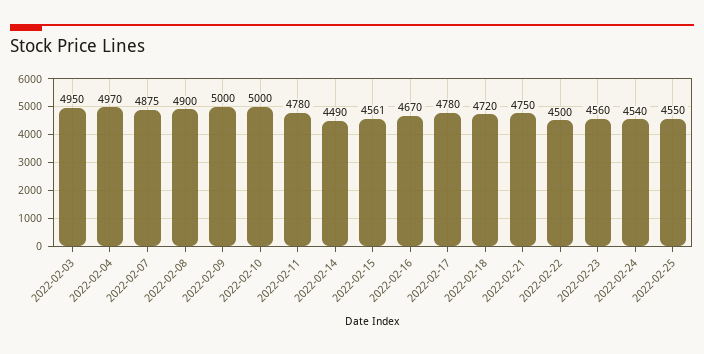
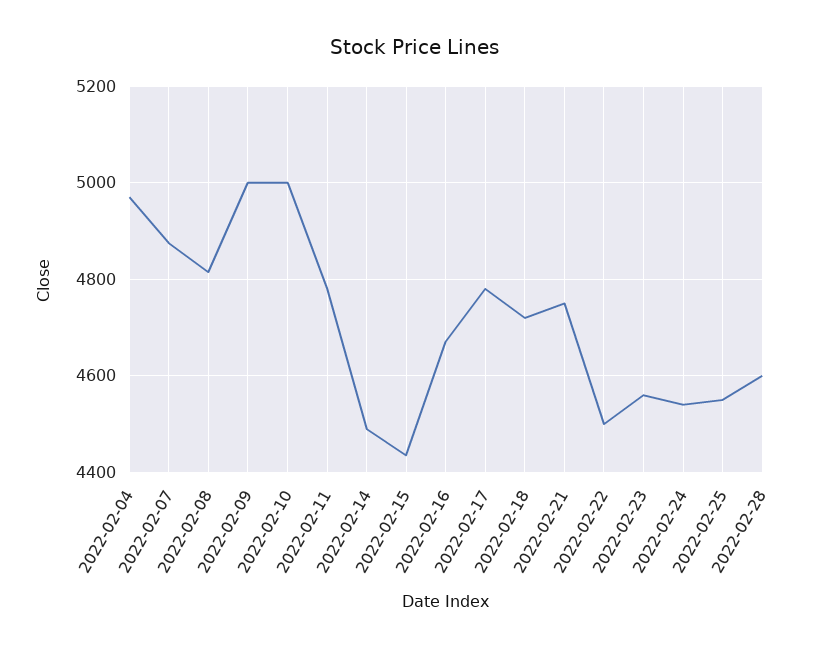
2022-02-03: 4950 -> none
2022-02-08: 4900 -> 4820
2022-02-15: 4561 -> 4440
2022-02-28: none -> 4600

